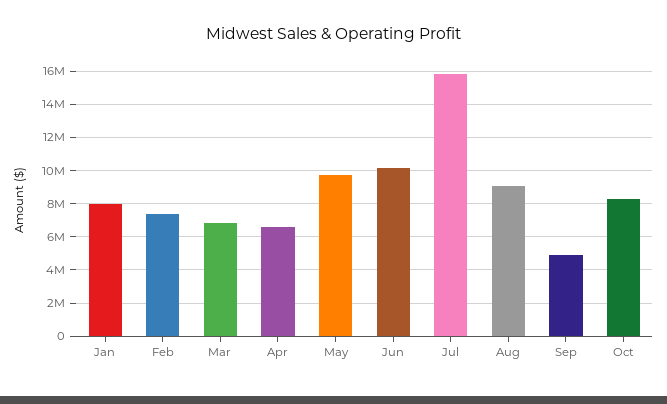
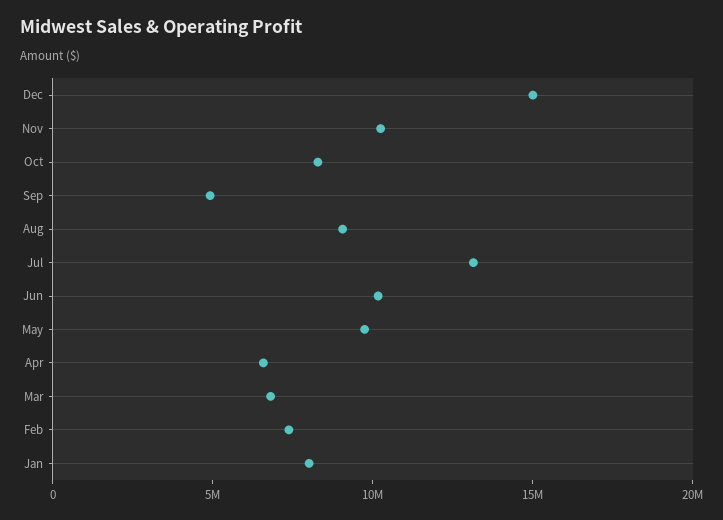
Jul: 16000000 -> 13000000
Dec: none -> 15000000
Nov: none -> 10000000

